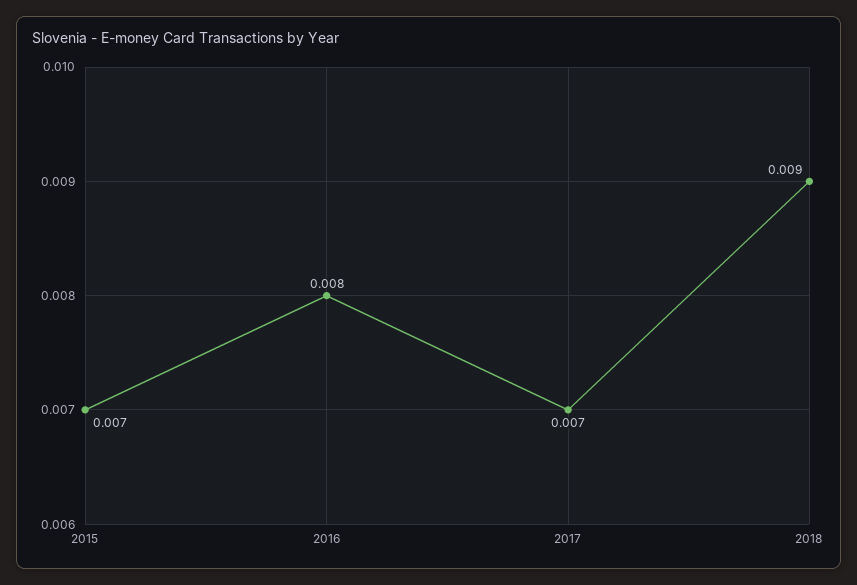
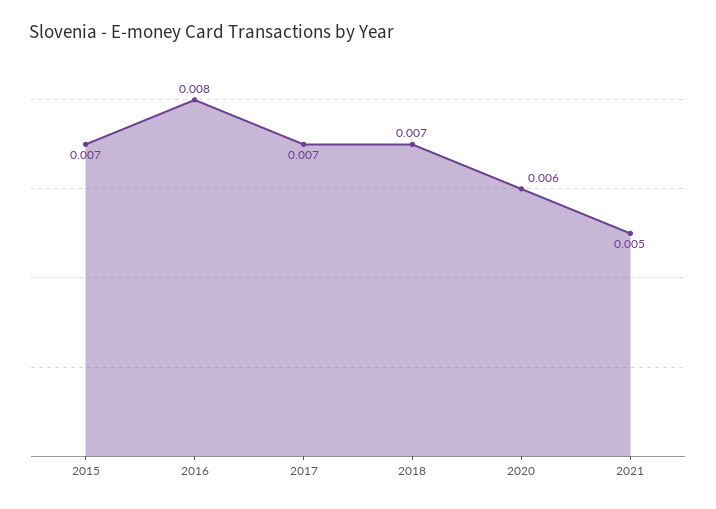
2018: 0.009 -> 0.007
2020: none -> 0.006
2021: none -> 0.005

